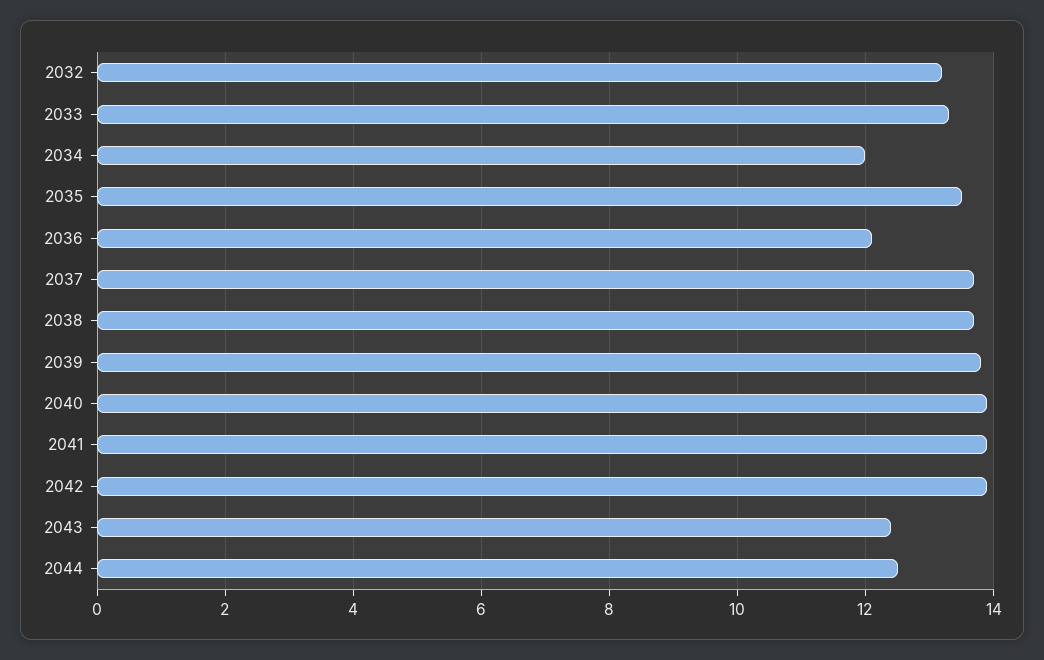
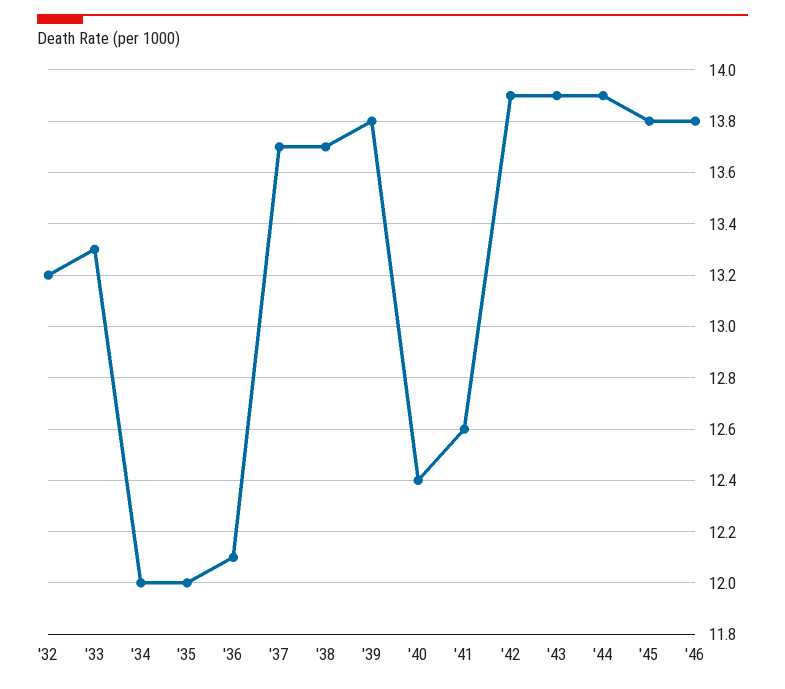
2035: 13.5 -> 12
2040: 14 -> 12.4
2041: 14 -> 12.6
2043: 12.5 -> 13.9
2044: 12.5 -> 13.9
'45: none -> 13.8
'46: none -> 13.8

